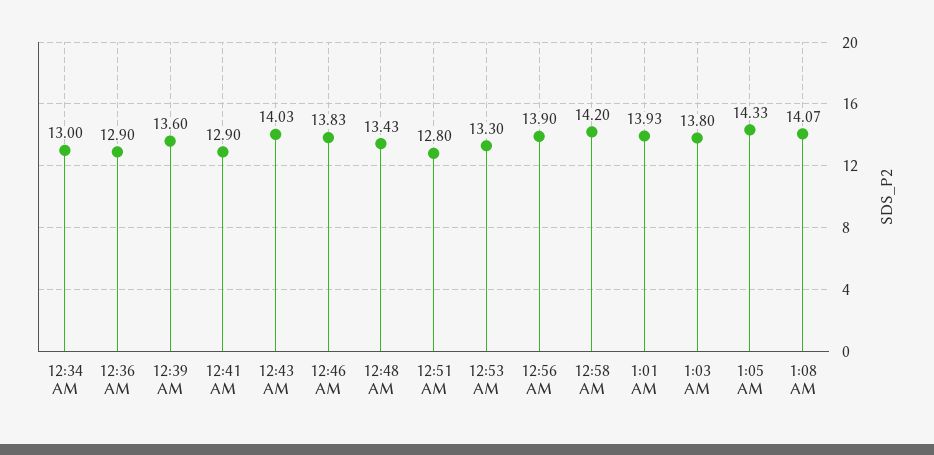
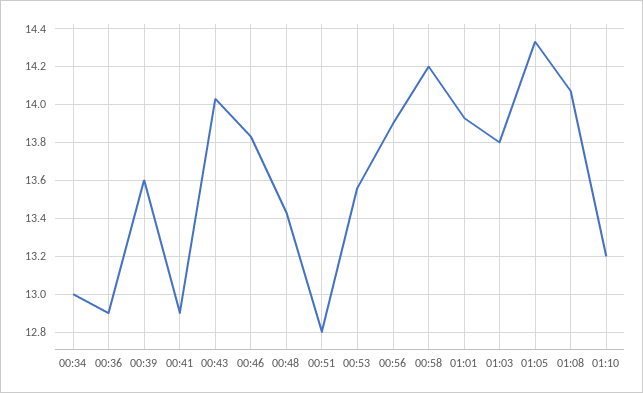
12:53 AM: 13.3 -> 13.55
01:10: none -> 13.2

